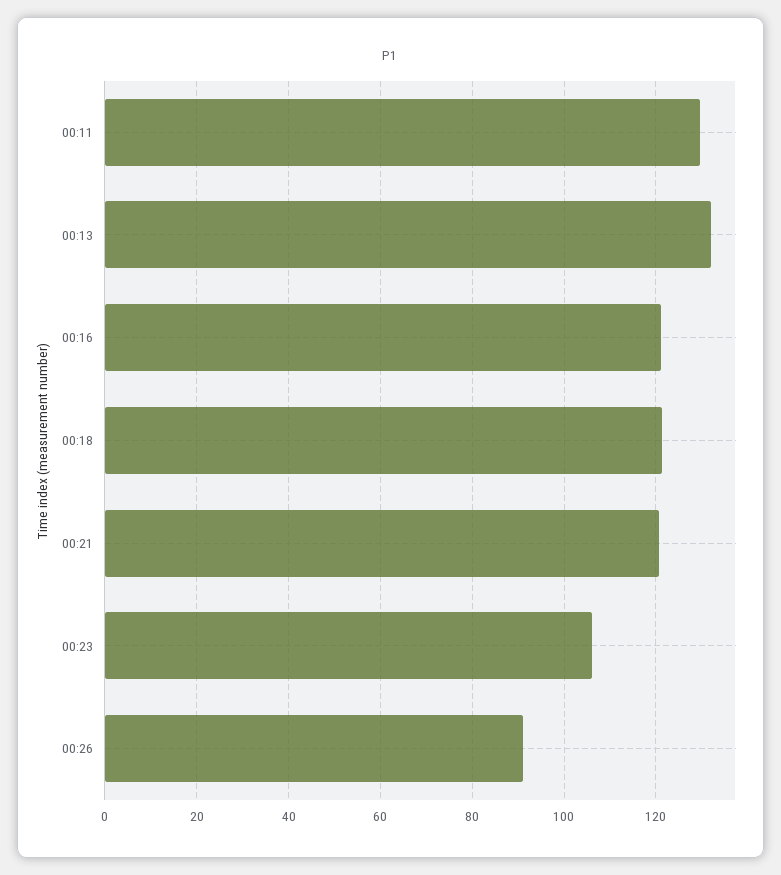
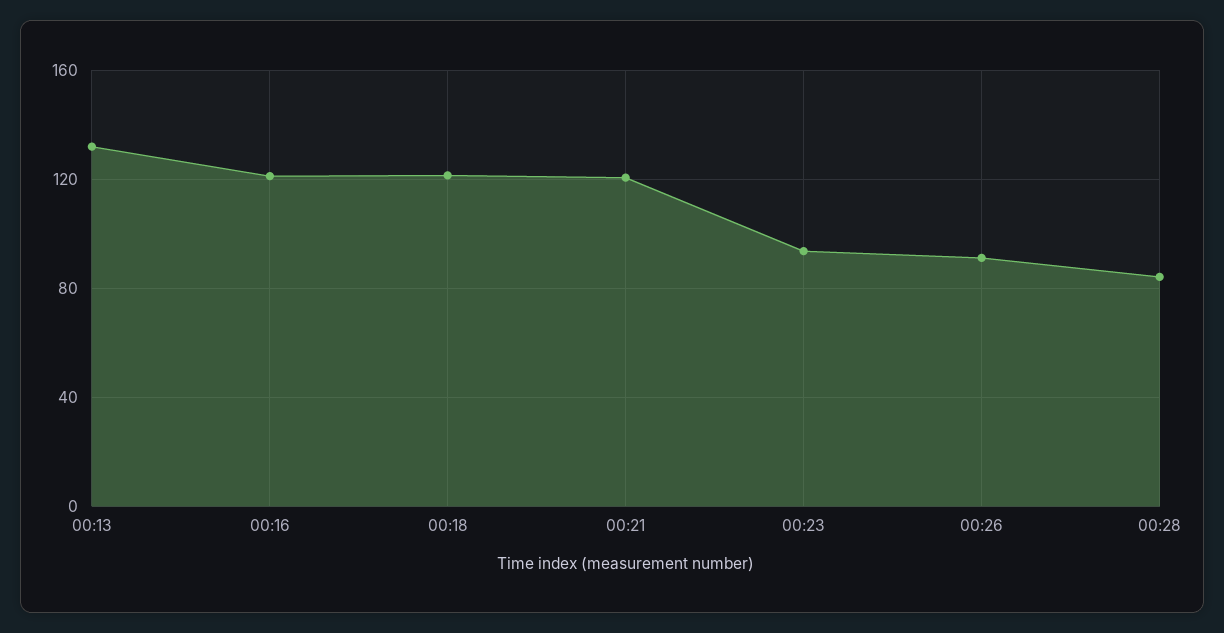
00:11: 130 -> none
00:23: 106 -> 95
00:28: none -> 85

